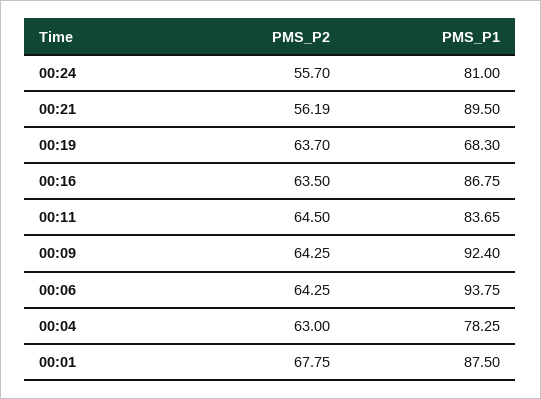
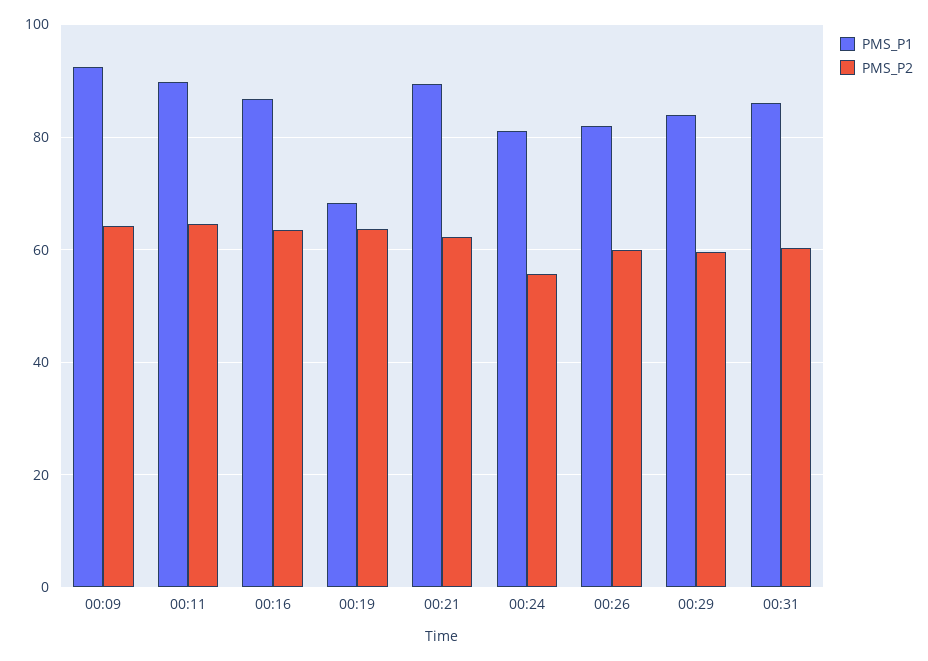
PMS_P2, 00:21: 56.19 -> 62
PMS_P1, 00:11: 83.65 -> 90
PMS_P2, 00:06: 64.25 -> none
PMS_P1, 00:06: 93.75 -> none
PMS_P2, 00:04: 63 -> none
PMS_P1, 00:04: 78.25 -> none
PMS_P2, 00:01: 67.75 -> none
PMS_P1, 00:01: 87.5 -> none
PMS_P1, 00:26: none -> 82
PMS_P2, 00:26: none -> 60
PMS_P1, 00:29: none -> 84
PMS_P2, 00:29: none -> 60
PMS_P1, 00:31: none -> 86
PMS_P2, 00:31: none -> 60

